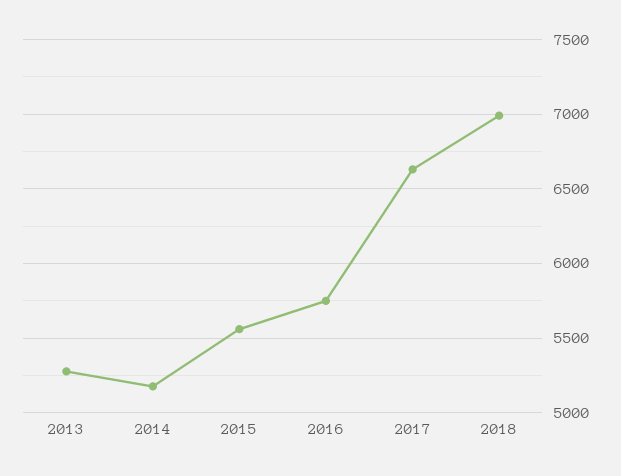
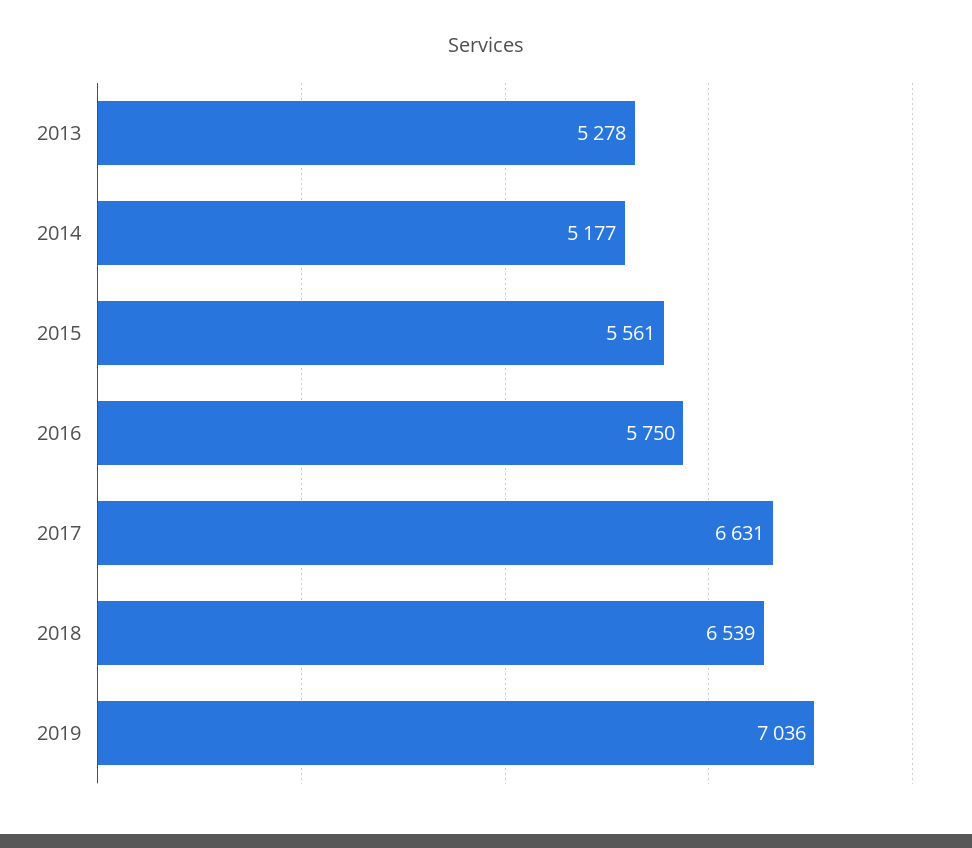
2018: 7000 -> 6539
2019: none -> 7036

